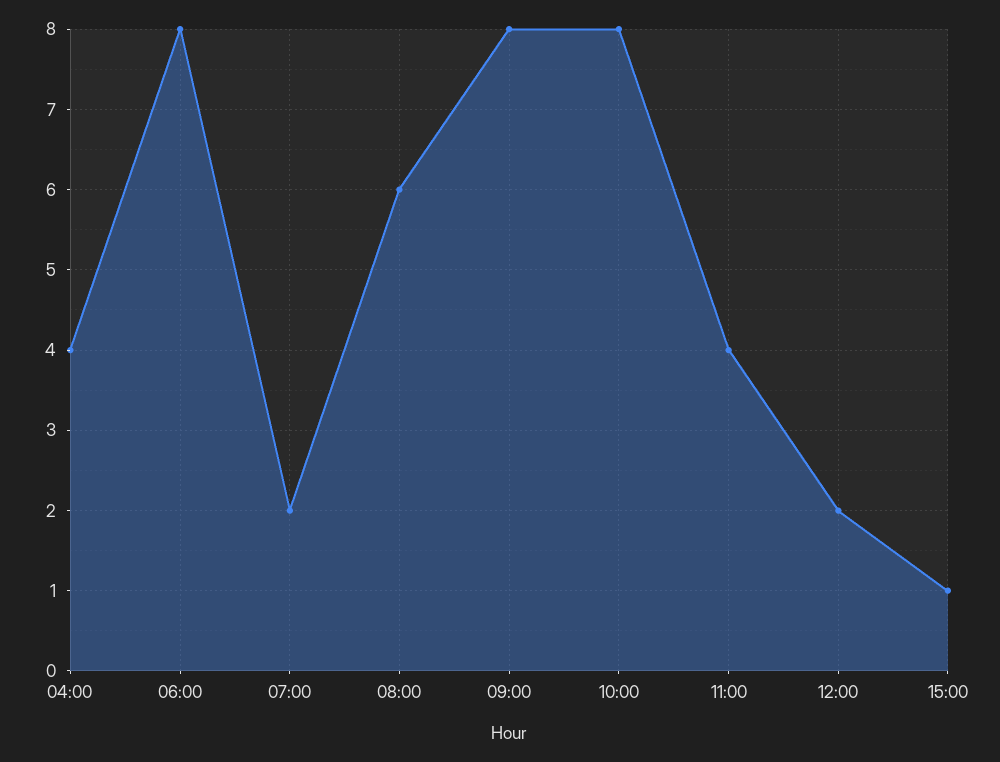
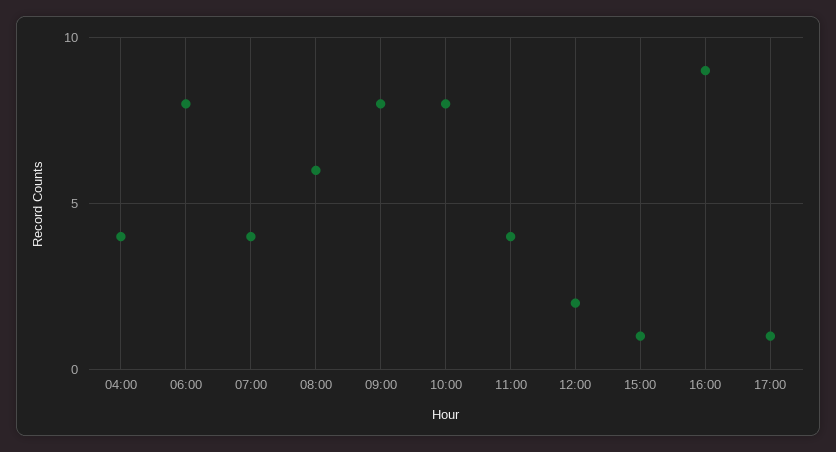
07:00: 2 -> 4
16:00: none -> 9
17:00: none -> 1

